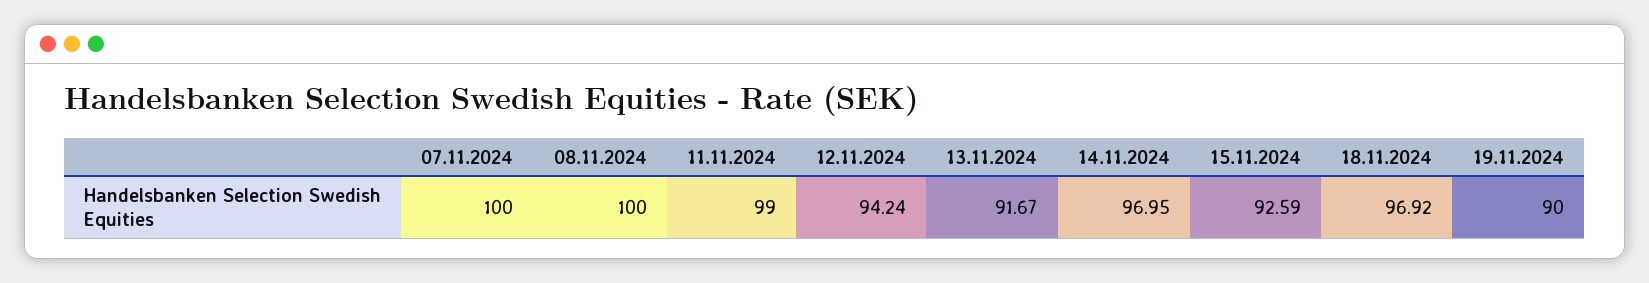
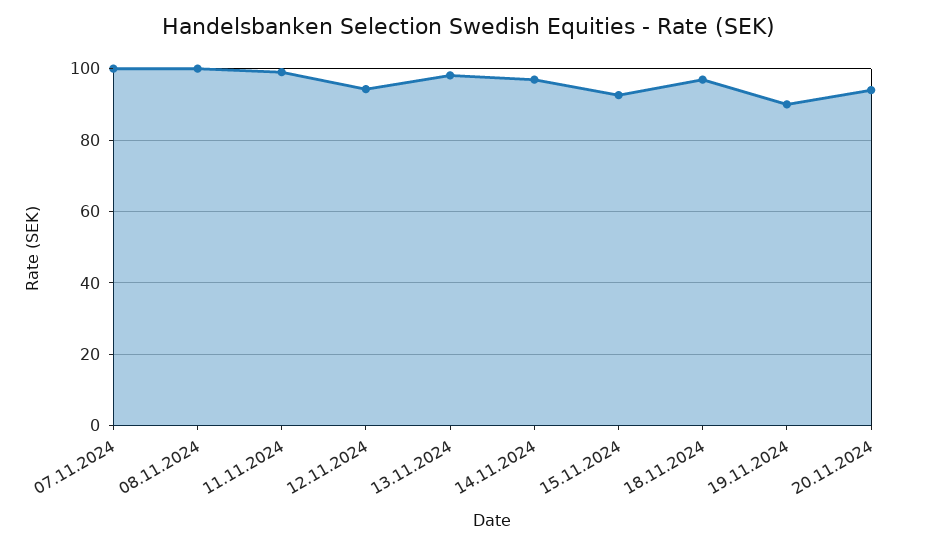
13.11.2024: 91.67 -> 98
20.11.2024: none -> 94

